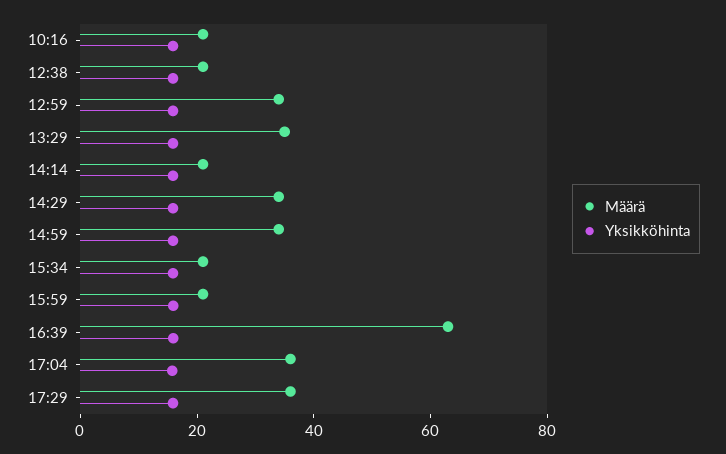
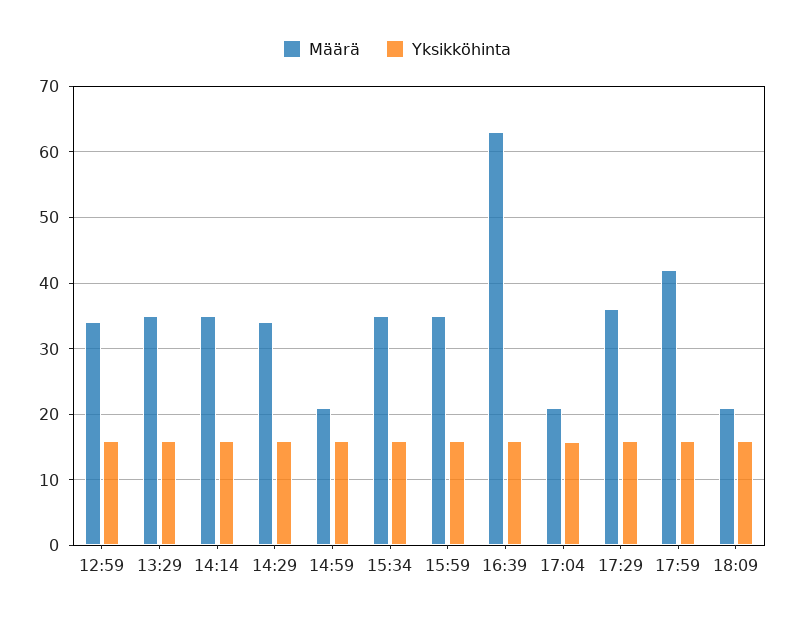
Määrä, 10:16: 20 -> none
Yksikköhinta, 10:16: 15 -> none
Määrä, 12:38: 20 -> none
Yksikköhinta, 12:38: 15 -> none
Määrä, 14:14: 20 -> 35
Määrä, 14:59: 35 -> 21
Määrä, 15:34: 20 -> 35
Määrä, 15:59: 20 -> 35
Määrä, 17:04: 35 -> 21
Määrä, 17:59: none -> 42
Yksikköhinta, 17:59: none -> 16
Määrä, 18:09: none -> 21
Yksikköhinta, 18:09: none -> 16

